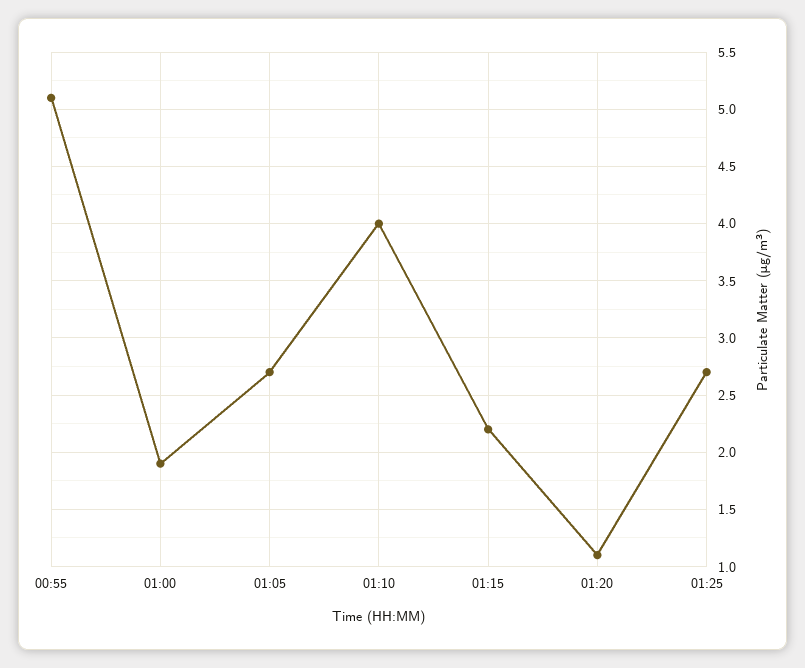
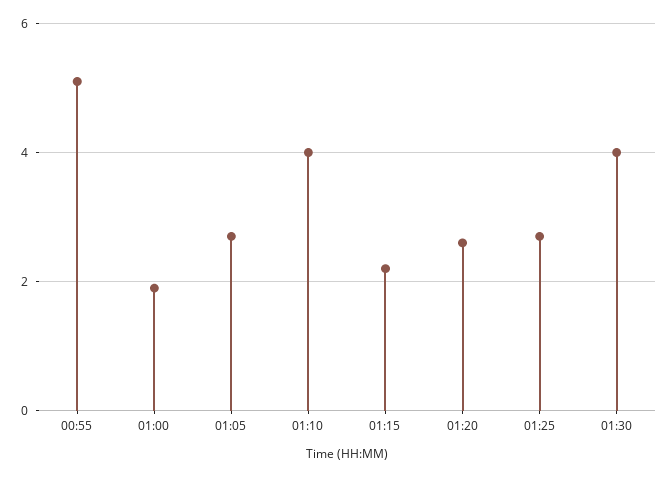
01:20: 1.1 -> 2.5
01:30: none -> 4

